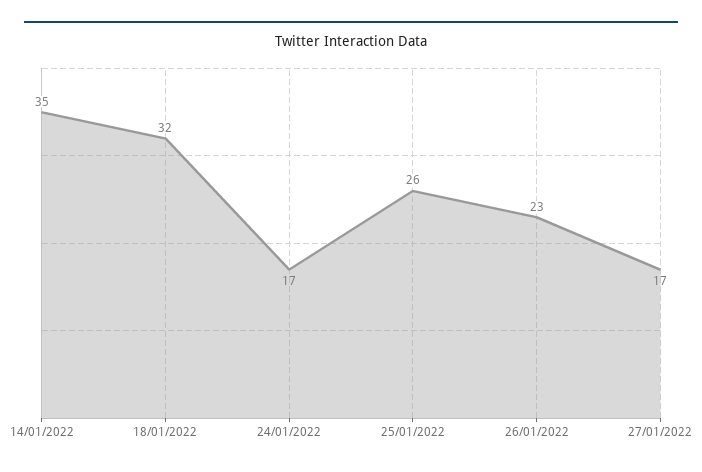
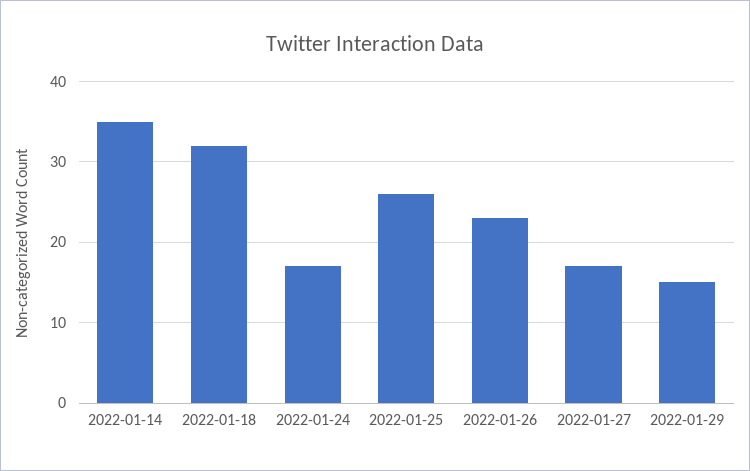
2022-01-29: none -> 15

